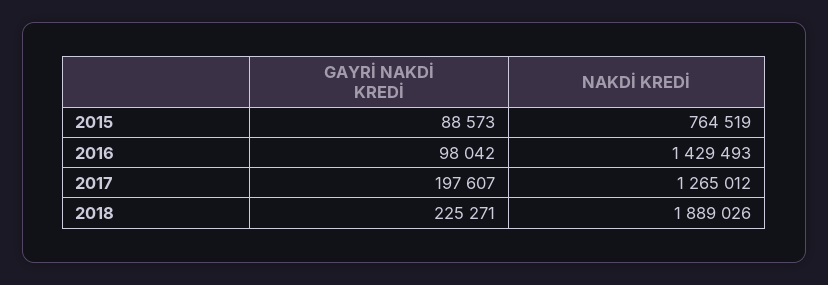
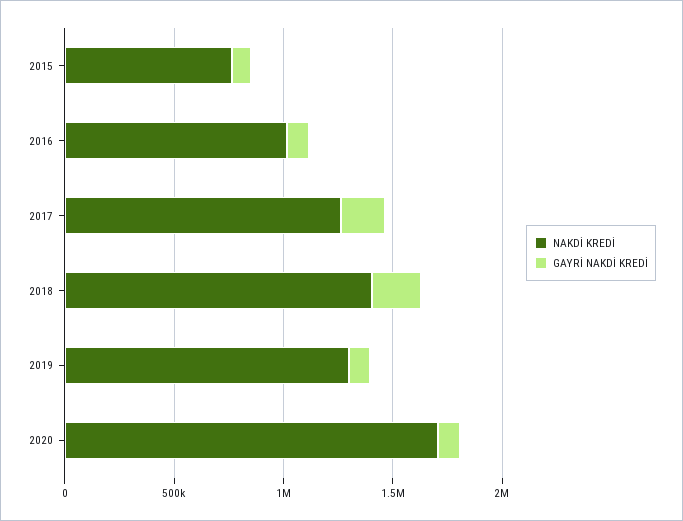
NAKDİ KREDİ, 2016: 1429493 -> 1000000
NAKDİ KREDİ, 2018: 1889026 -> 1400000
NAKDİ KREDİ, 2019: none -> 1300000
GAYRİ NAKDİ KREDİ, 2019: none -> 100000
NAKDİ KREDİ, 2020: none -> 1700000
GAYRİ NAKDİ KREDİ, 2020: none -> 100000

